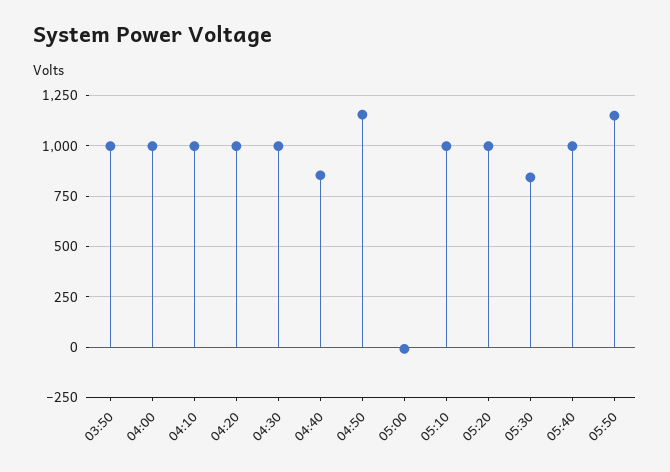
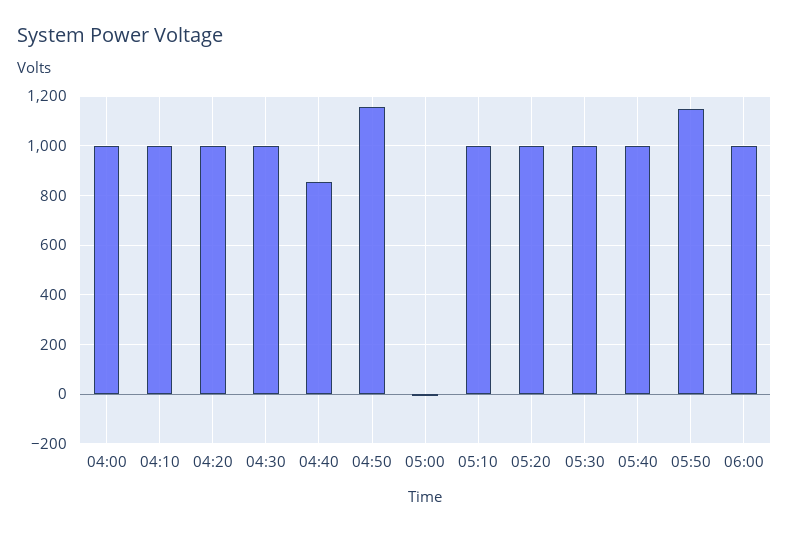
03:50: 1000 -> none
05:30: 850 -> 1000
06:00: none -> 1000

